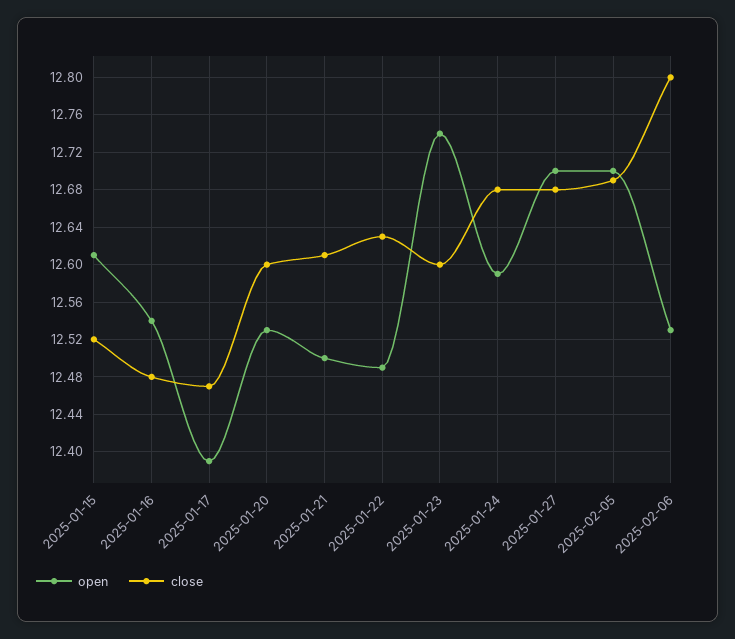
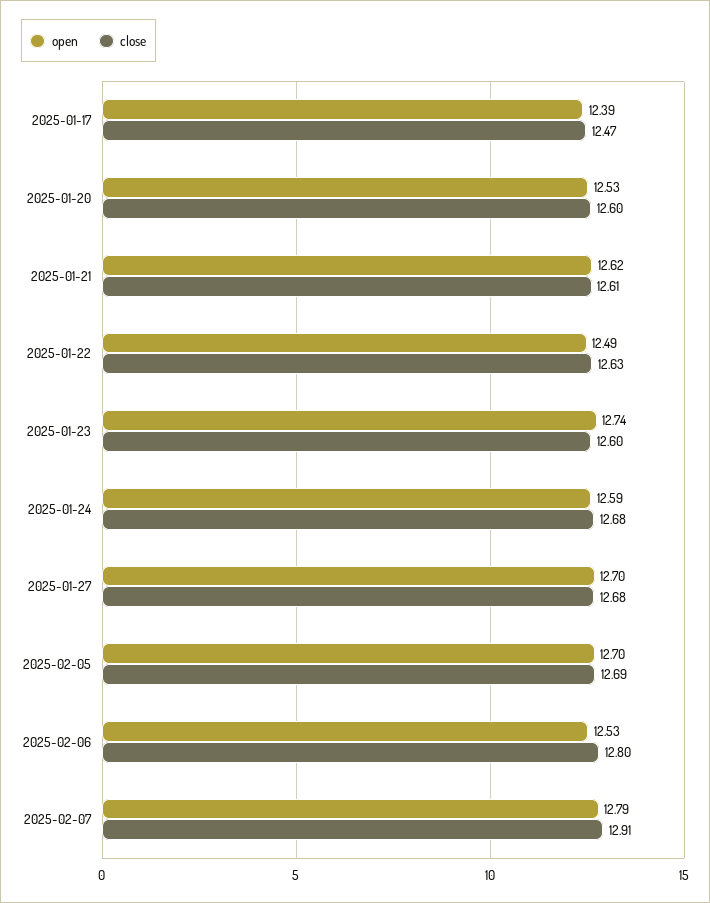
open, 2025-01-15: 12.61 -> none
close, 2025-01-15: 12.52 -> none
open, 2025-01-16: 12.54 -> none
close, 2025-01-16: 12.48 -> none
open, 2025-01-21: 12.5 -> 12.62
open, 2025-02-07: none -> 12.79
close, 2025-02-07: none -> 12.91

